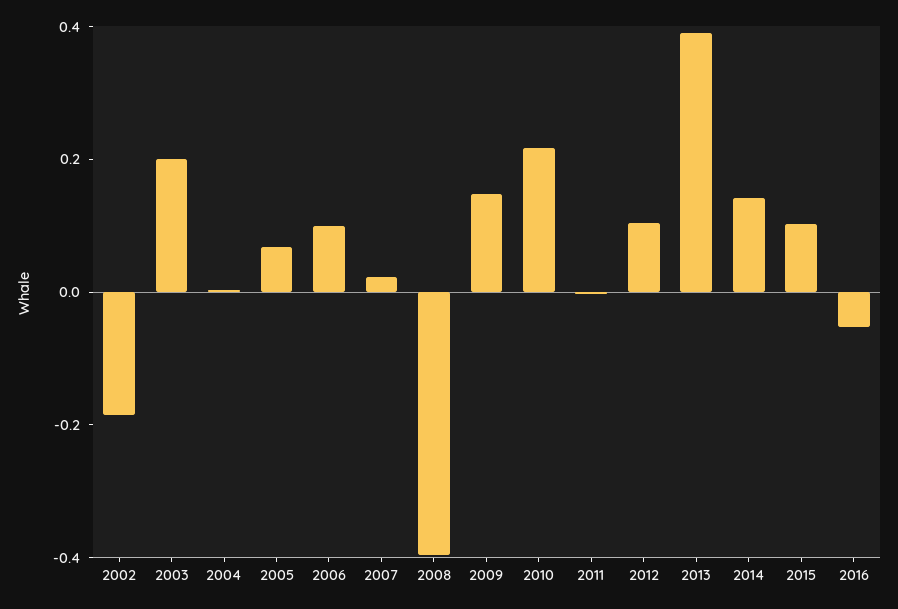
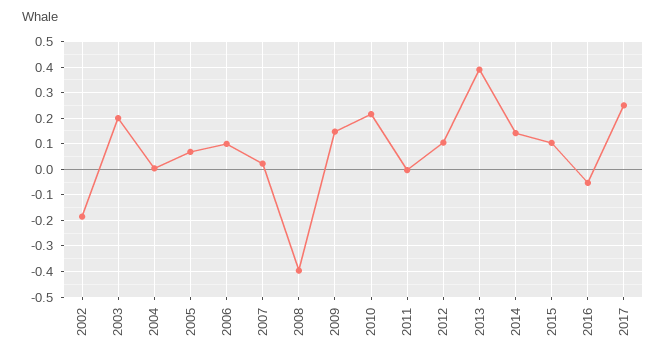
2017: none -> 0.25

